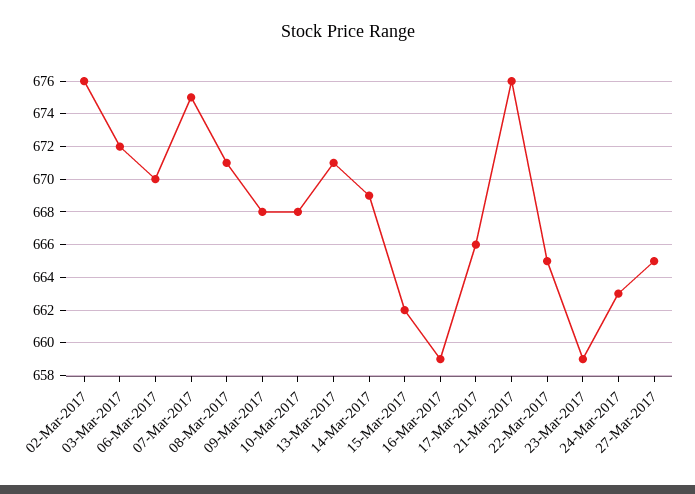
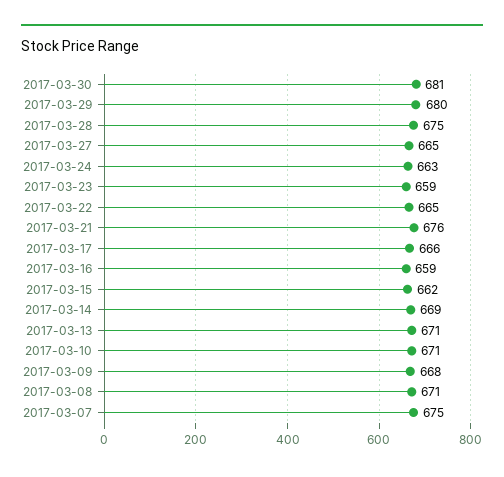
02-Mar-2017: 676 -> none
03-Mar-2017: 672 -> none
06-Mar-2017: 670 -> none
10-Mar-2017: 668 -> 671
2017-03-30: none -> 681
2017-03-29: none -> 680
2017-03-28: none -> 675

